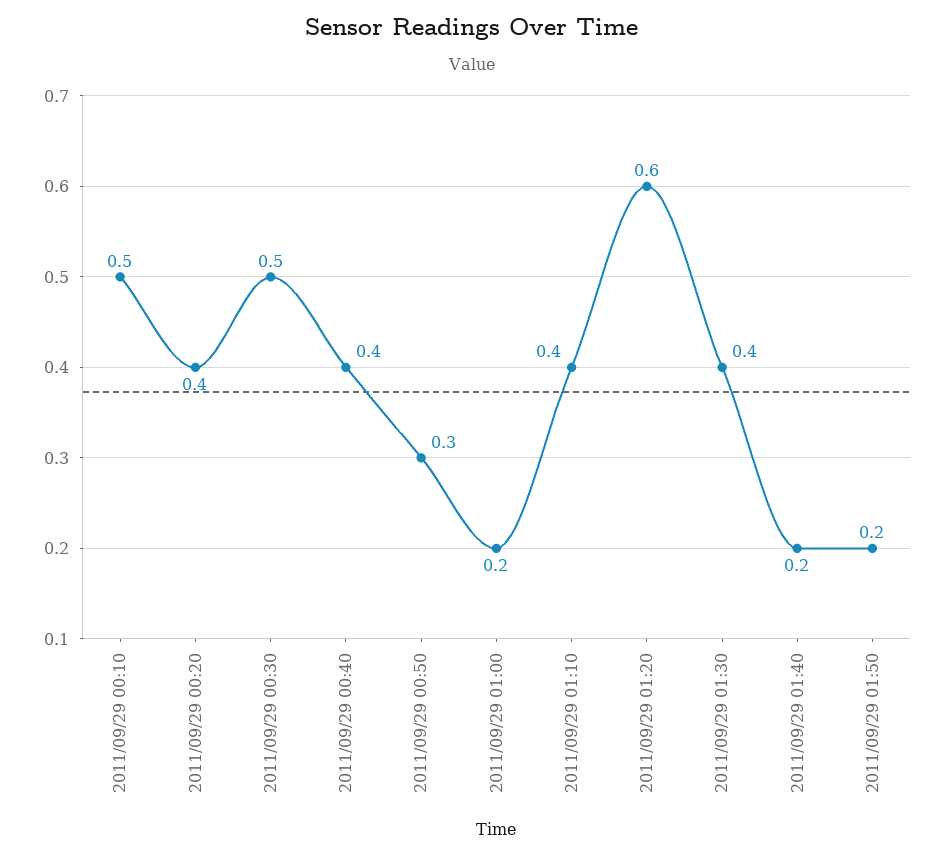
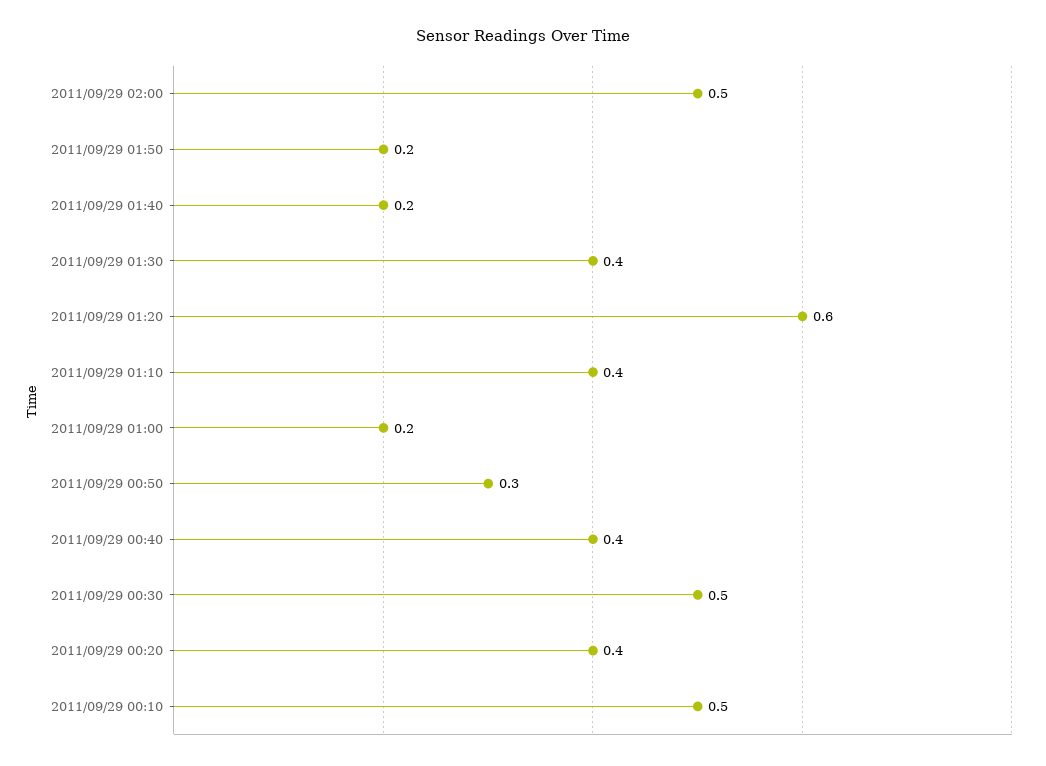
2011/09/29 02:00: none -> 0.5

